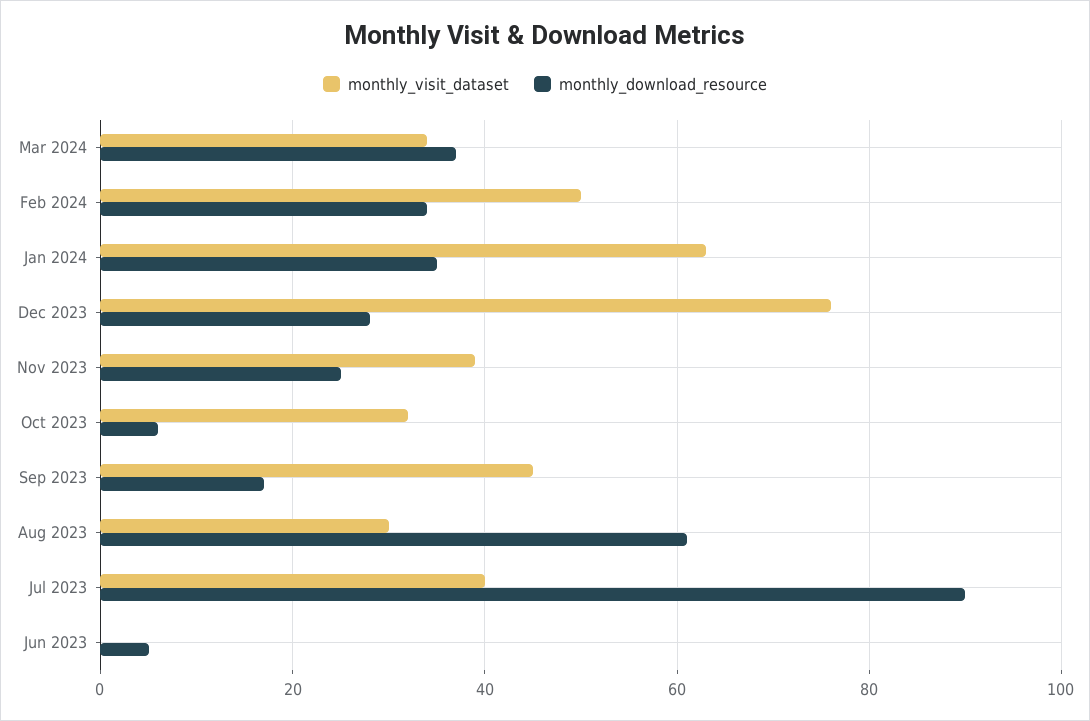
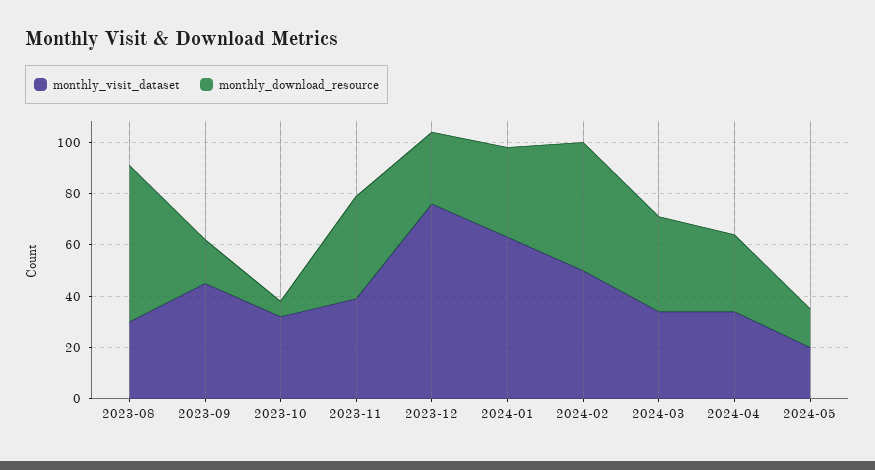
monthly_download_resource, Feb 2024: 35 -> 50
monthly_download_resource, Nov 2023: 25 -> 40
monthly_visit_dataset, Jul 2023: 40 -> none
monthly_download_resource, Jul 2023: 90 -> none
monthly_visit_dataset, Jun 2023: 0 -> none
monthly_download_resource, Jun 2023: 5 -> none
monthly_visit_dataset, 2024-04: none -> 35
monthly_download_resource, 2024-04: none -> 30
monthly_visit_dataset, 2024-05: none -> 20
monthly_download_resource, 2024-05: none -> 15

